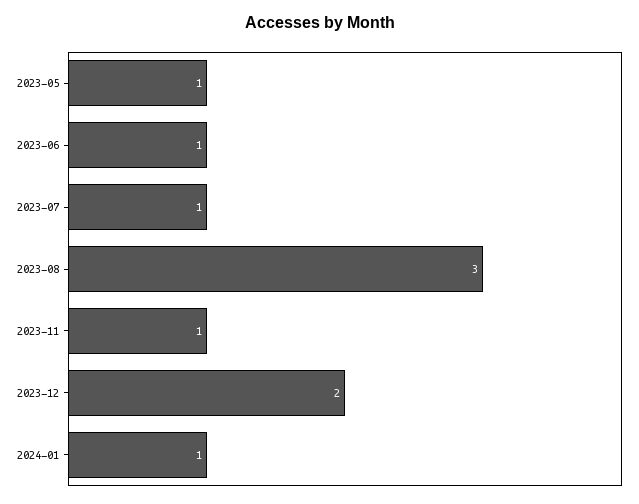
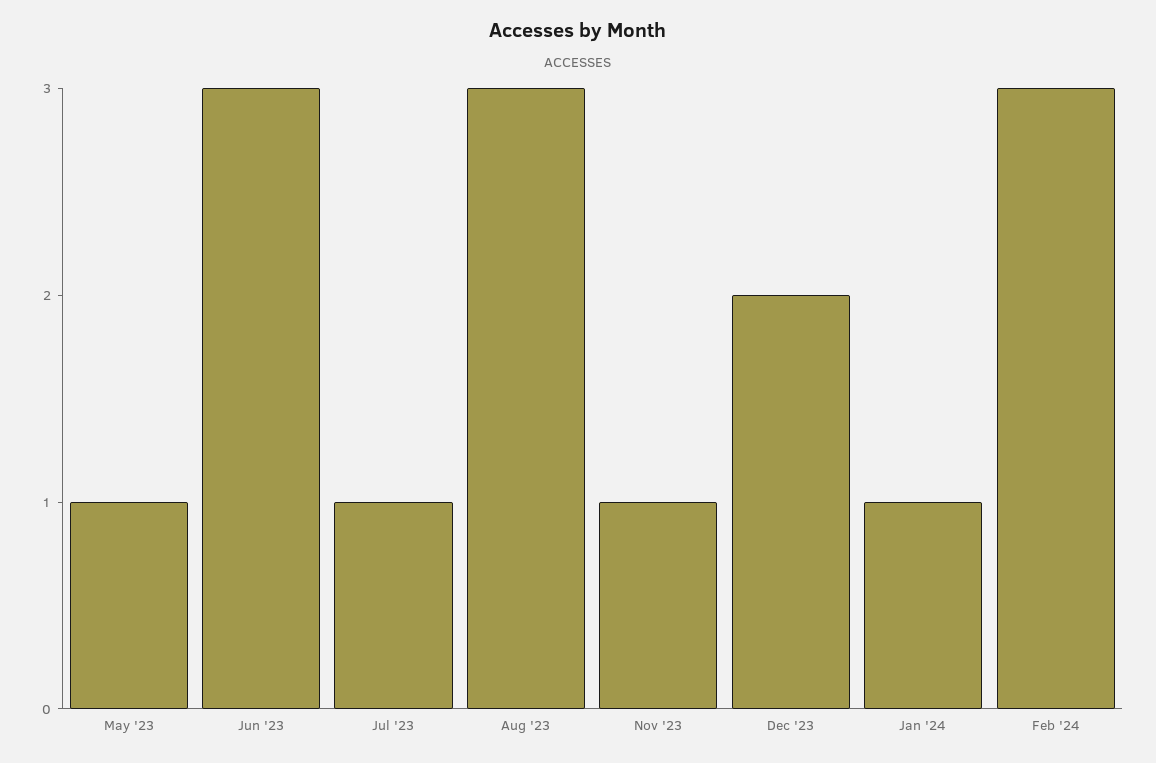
2023-06: 1 -> 3
Feb '24: none -> 3

